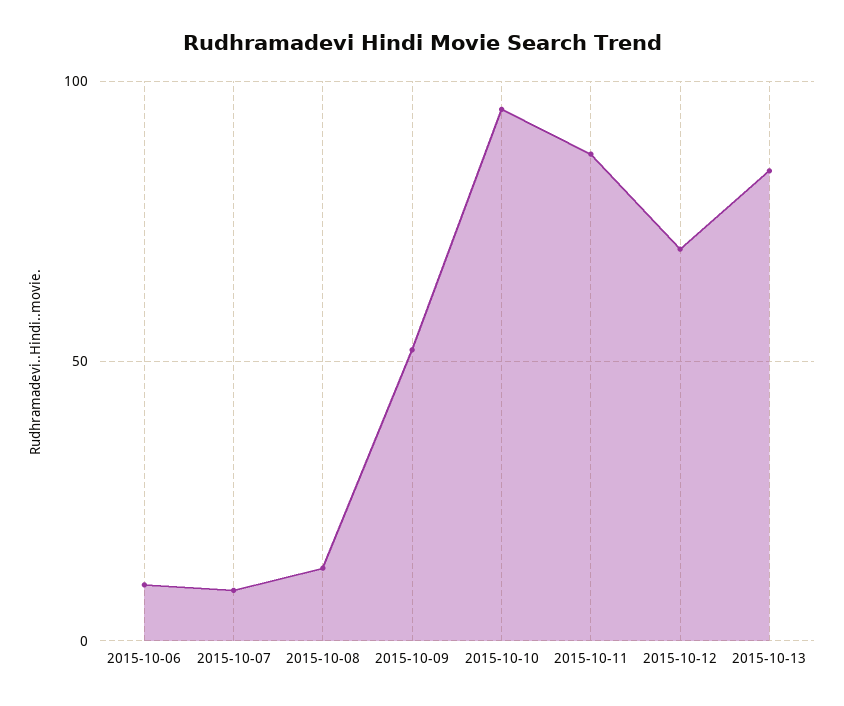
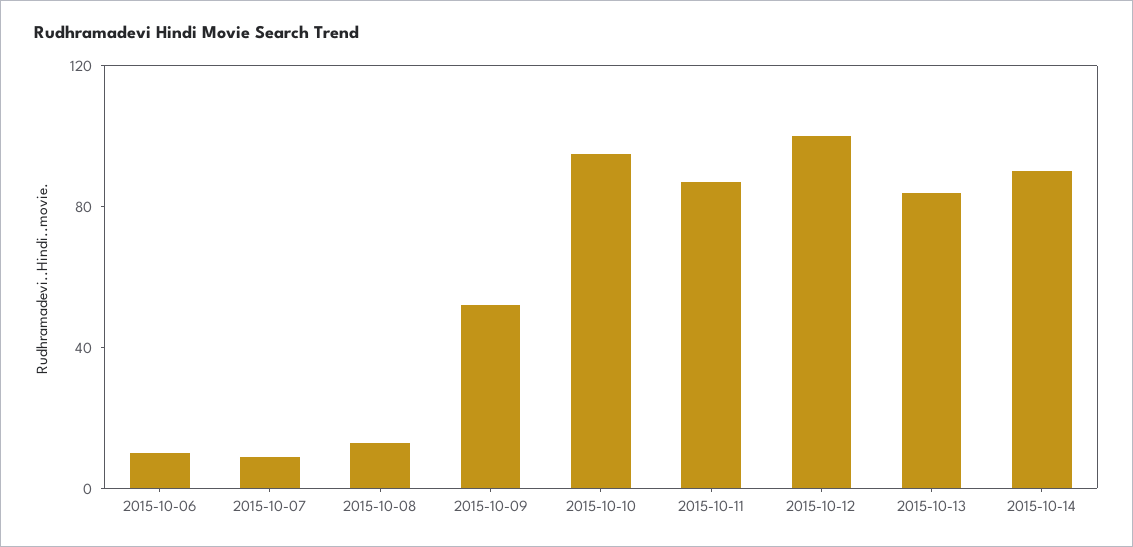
2015-10-12: 70 -> 100
2015-10-14: none -> 90

